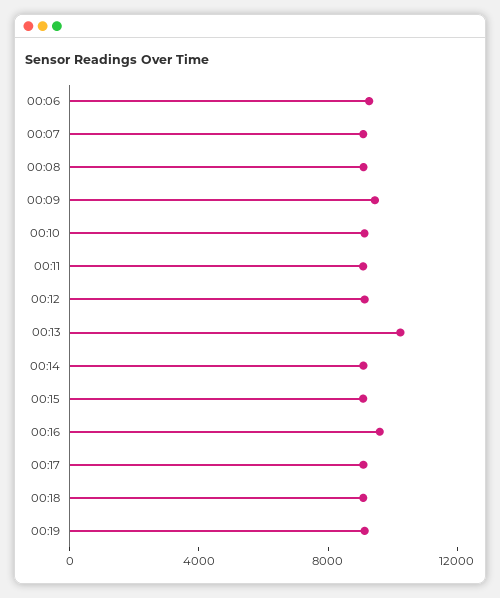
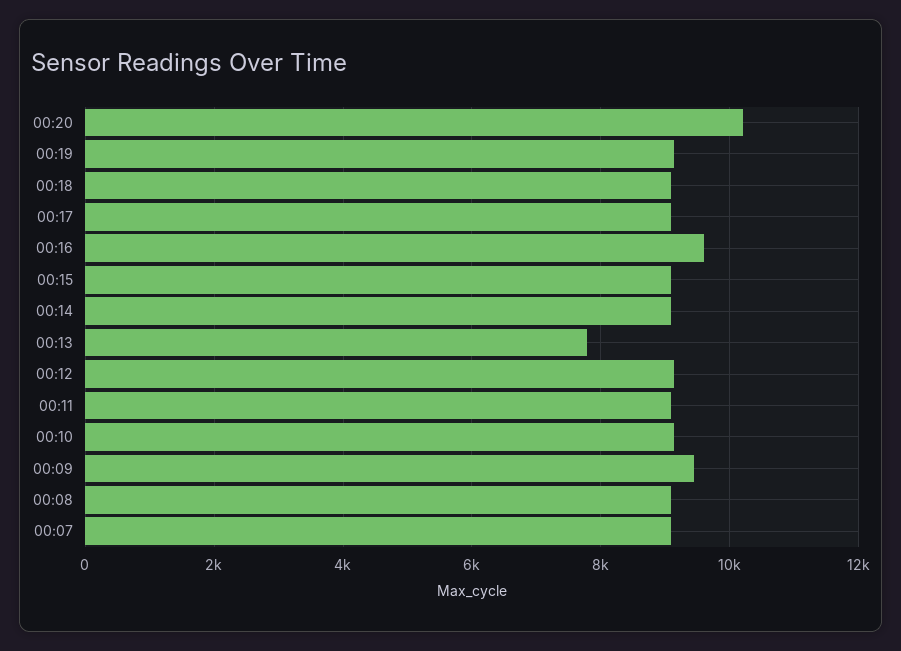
00:06: 9000 -> none
00:13: 10000 -> 7800
00:20: none -> 10200

